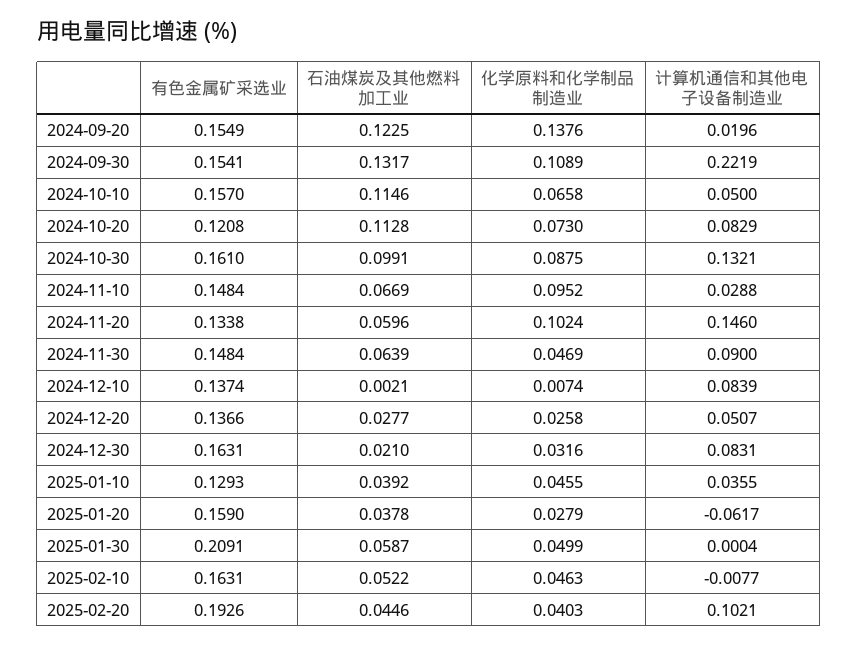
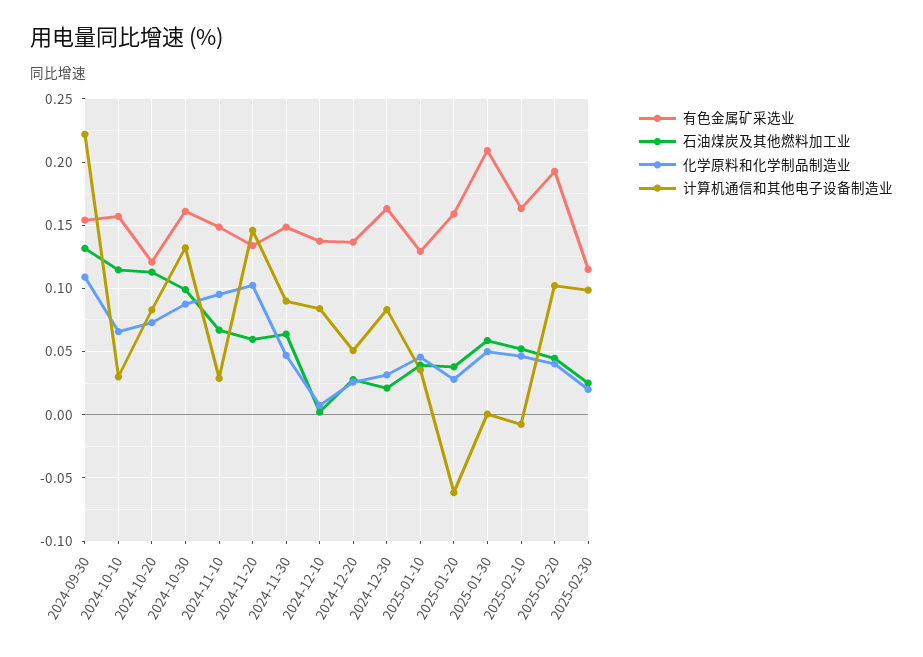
有色金属矿采选业, 2024-09-20: 0.1549 -> none
石油煤炭及其他燃料加工业, 2024-09-20: 0.1225 -> none
化学原料和化学制品制造业, 2024-09-20: 0.1376 -> none
计算机通信和其他电子设备制造业, 2024-09-20: 0.0196 -> none
计算机通信和其他电子设备制造业, 2024-10-10: 0.05 -> 0.03
有色金属矿采选业, 2025-02-30: none -> 0.115
石油煤炭及其他燃料加工业, 2025-02-30: none -> 0.025
化学原料和化学制品制造业, 2025-02-30: none -> 0.02
计算机通信和其他电子设备制造业, 2025-02-30: none -> 0.1

